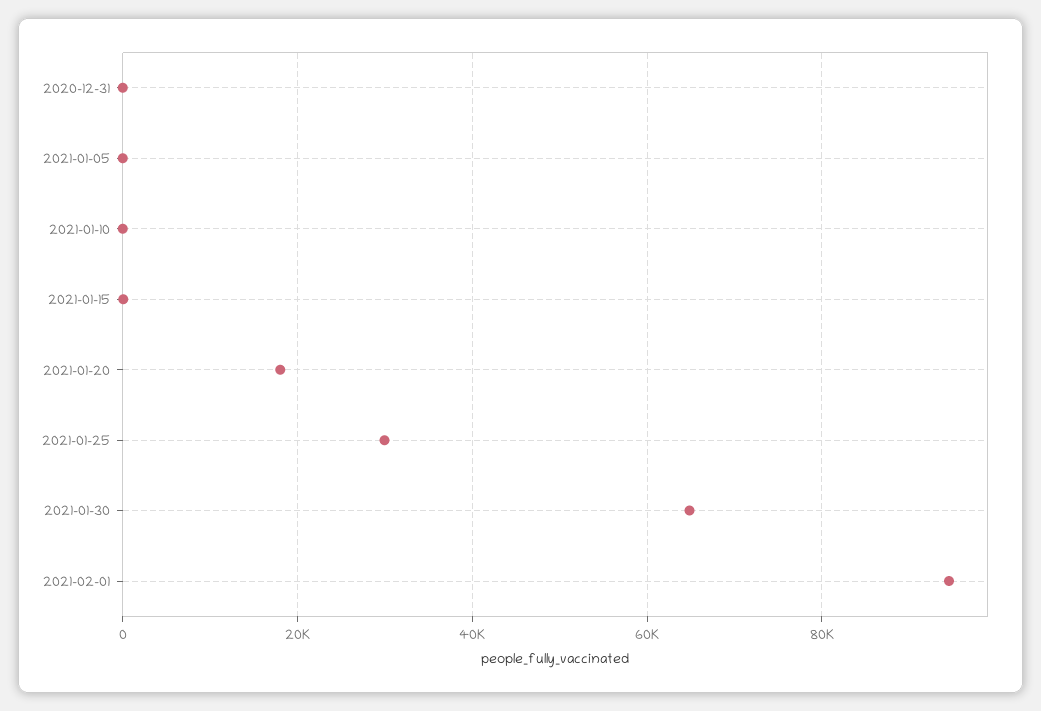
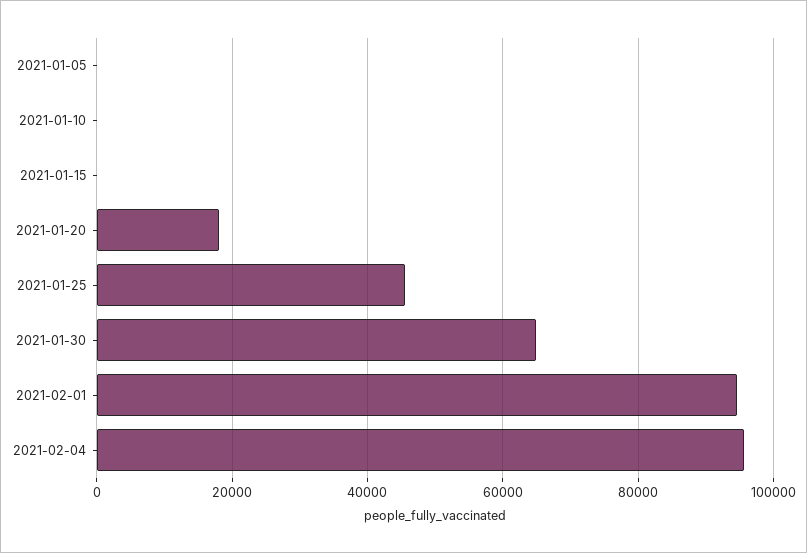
2020-12-31: 0 -> none
2021-01-25: 30000 -> 46000
2021-02-04: none -> 96000

